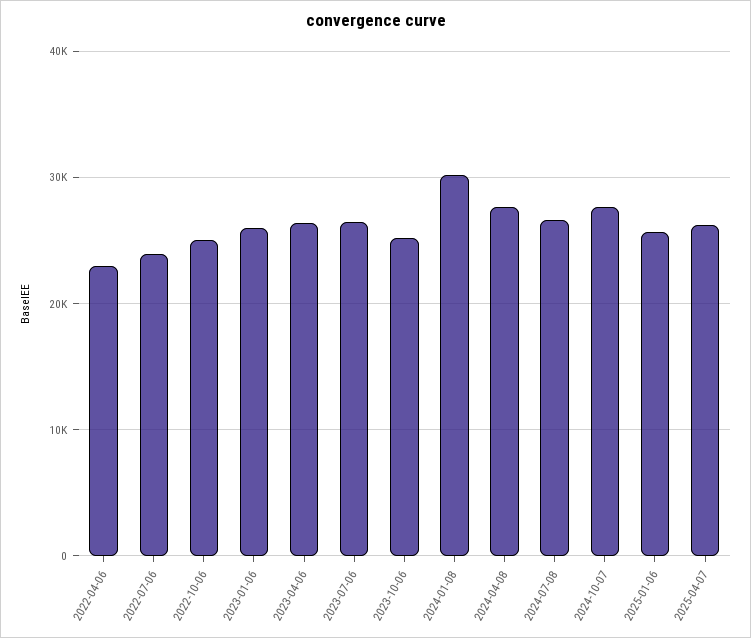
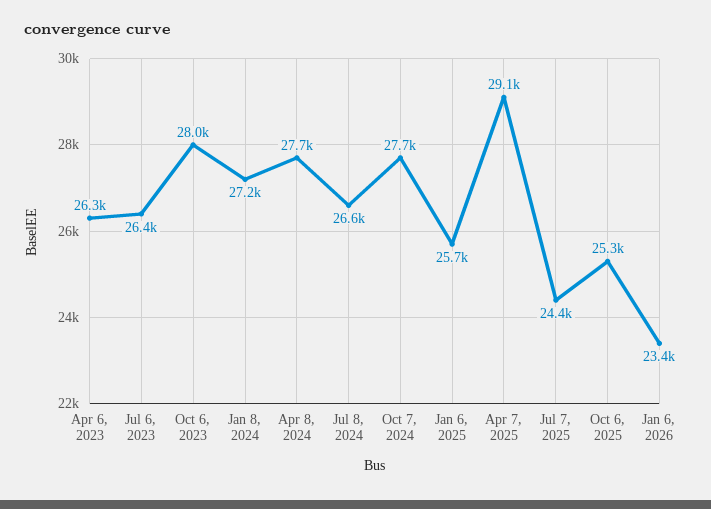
2022-04-06: 23000 -> none
2022-07-06: 24000 -> none
2022-10-06: 25000 -> none
2023-01-06: 26000 -> none
2023-10-06: 25000 -> 28000
2024-01-08: 30000 -> 27200
2025-04-07: 26000 -> 29100
Jul 7, 2025: none -> 24400
Oct 6, 2025: none -> 25300
Jan 6, 2026: none -> 23400

